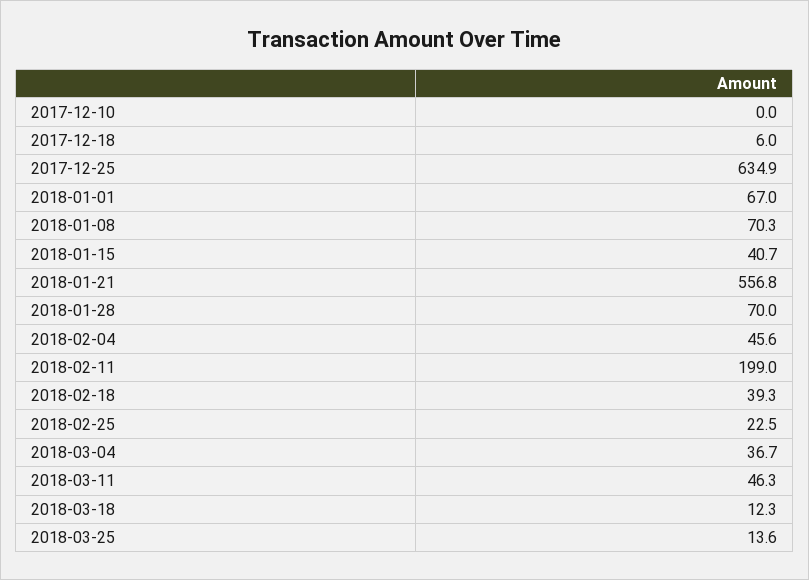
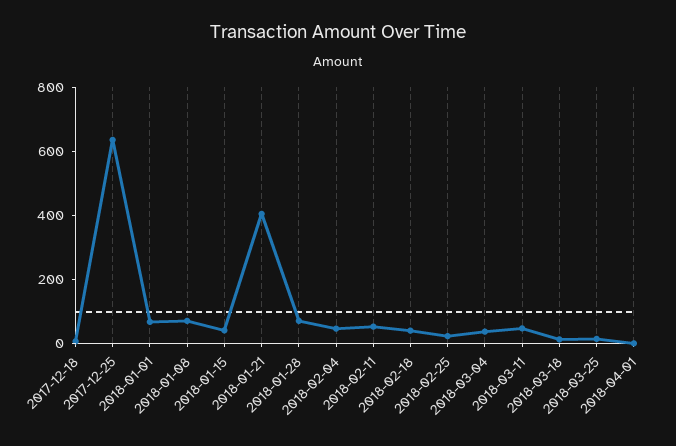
2017-12-10: 0 -> none
2018-01-21: 556.8 -> 400
2018-02-11: 199 -> 50
2018-04-01: none -> 0

